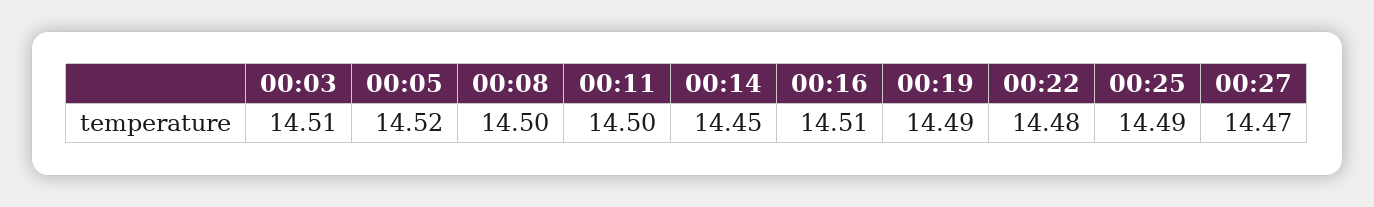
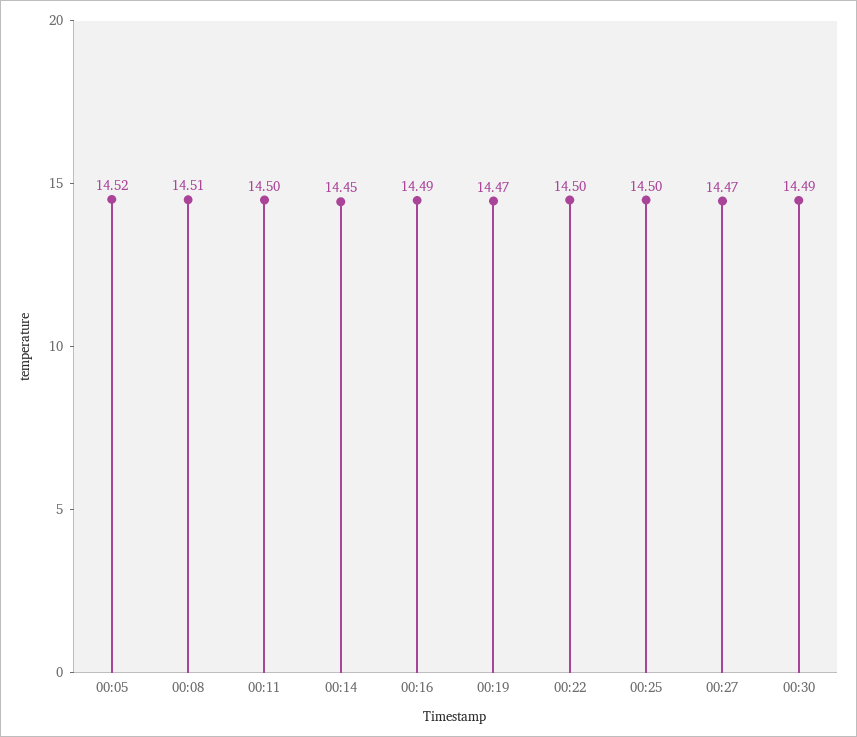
00:03: 14.51 -> none
00:08: 14.5 -> 14.51
00:16: 14.51 -> 14.49
00:19: 14.49 -> 14.47
00:22: 14.48 -> 14.5
00:25: 14.49 -> 14.5
00:30: none -> 14.49

